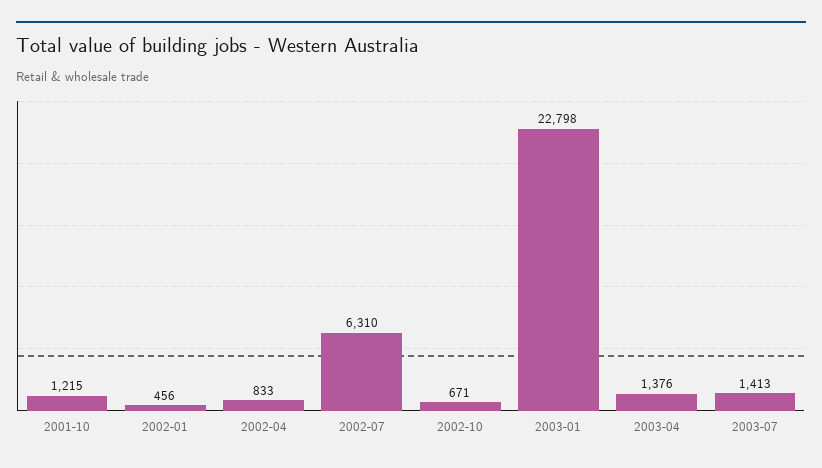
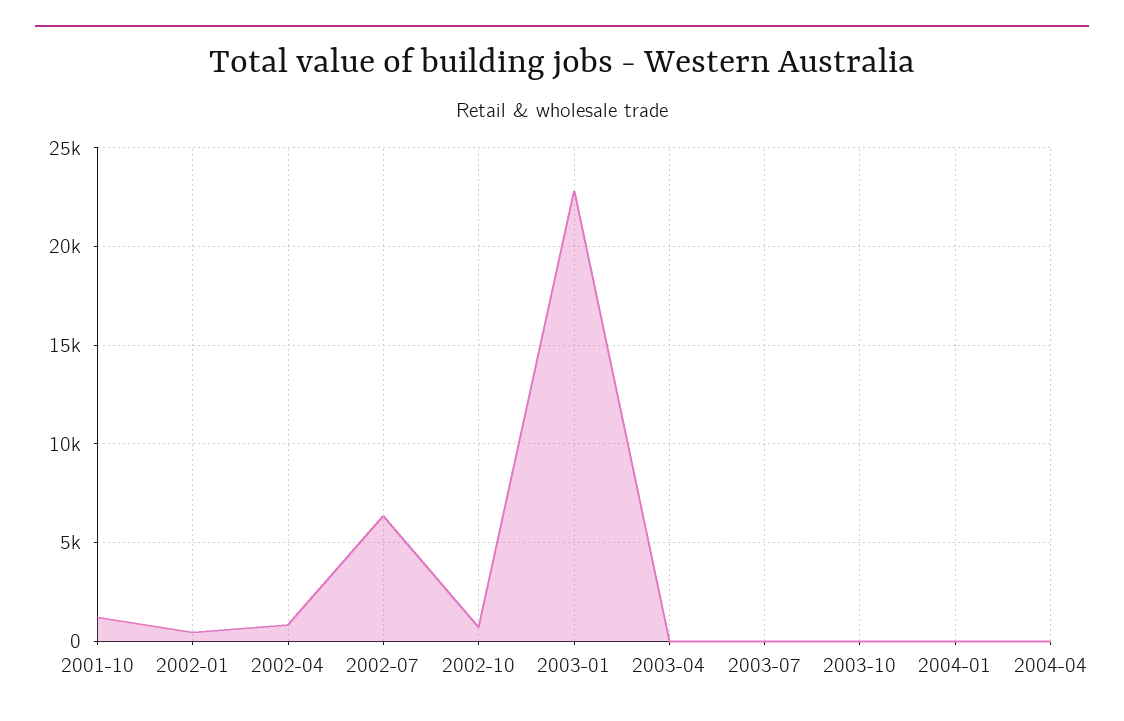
2003-04: 1376 -> 0
2003-07: 1413 -> 0
2003-10: none -> 0
2004-01: none -> 0
2004-04: none -> 0

